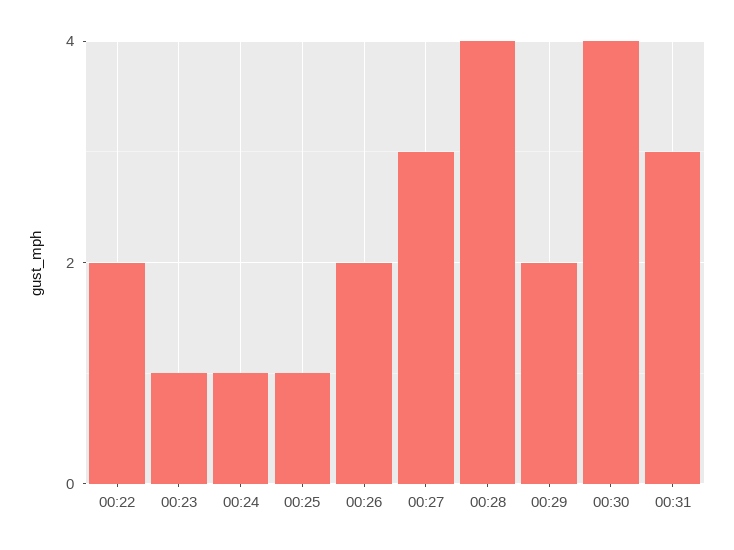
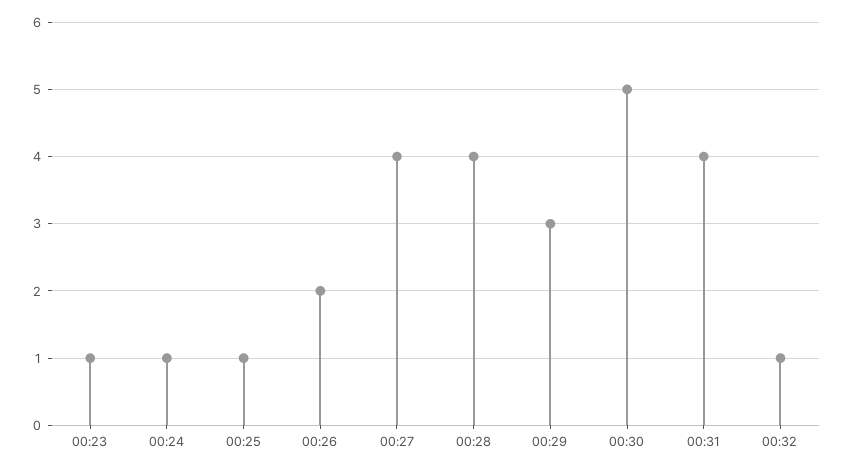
00:22: 2 -> none
00:27: 3 -> 4
00:29: 2 -> 3
00:30: 4 -> 5
00:31: 3 -> 4
00:32: none -> 1

